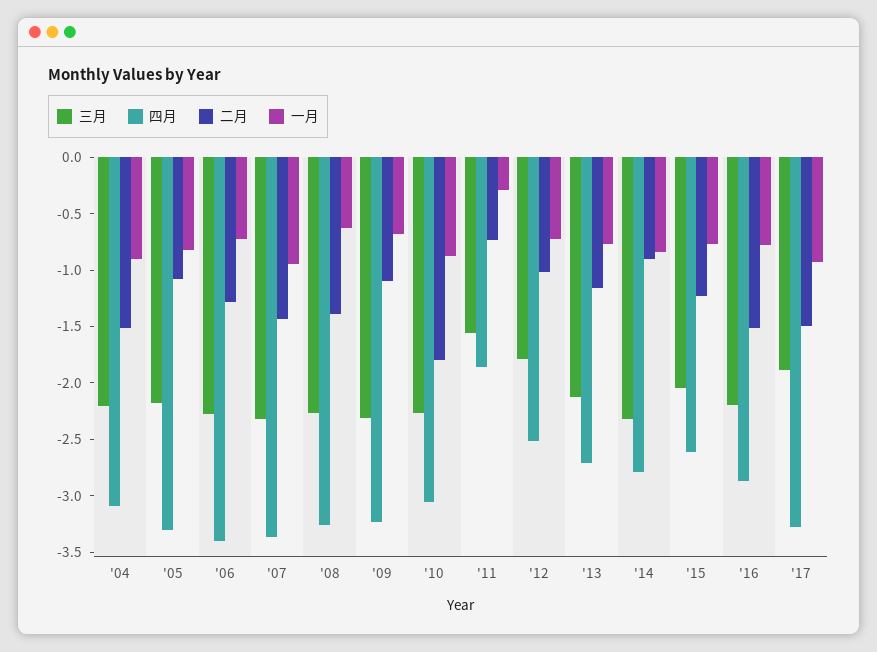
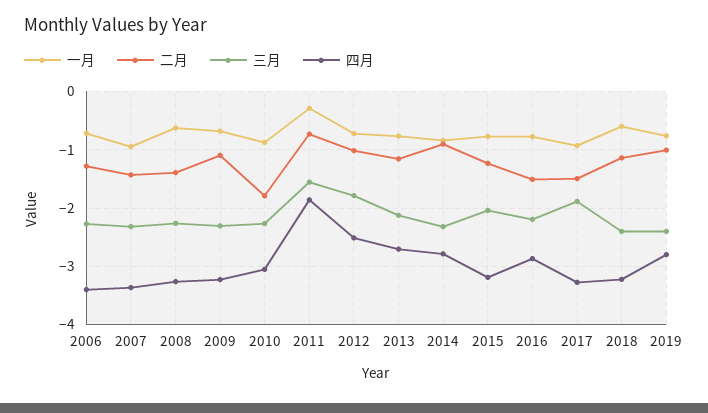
三月, '04: -2.2 -> none
四月, '04: -3.1 -> none
二月, '04: -1.5 -> none
一月, '04: -0.9 -> none
三月, '05: -2.2 -> none
四月, '05: -3.3 -> none
二月, '05: -1.1 -> none
一月, '05: -0.8 -> none
四月, '15: -2.6 -> -3.2
一月, 2018: none -> -0.6
二月, 2018: none -> -1.2
三月, 2018: none -> -2.4
四月, 2018: none -> -3.2
一月, 2019: none -> -0.8
二月, 2019: none -> -1
三月, 2019: none -> -2.4
四月, 2019: none -> -2.8

